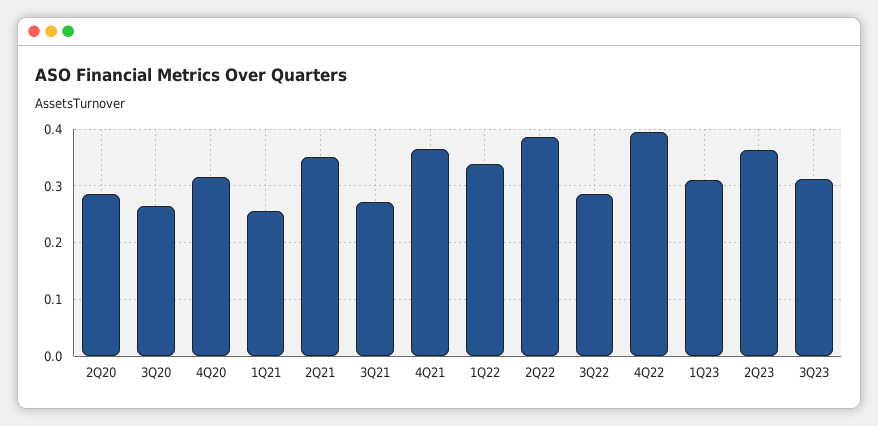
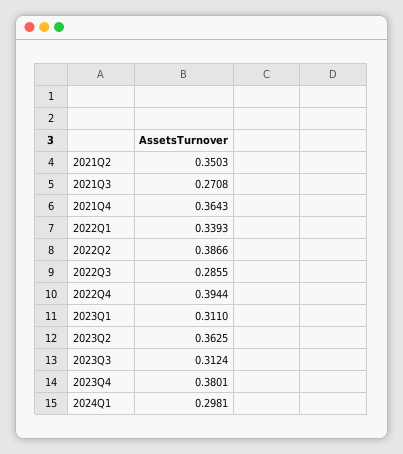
2Q20: 0.28 -> none
3Q20: 0.26 -> none
4Q20: 0.32 -> none
1Q21: 0.26 -> none
2023Q4: none -> 0.3801
2024Q1: none -> 0.2981

